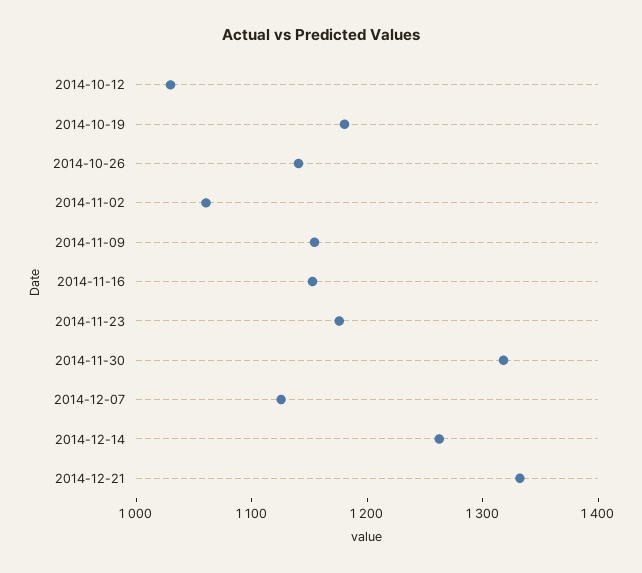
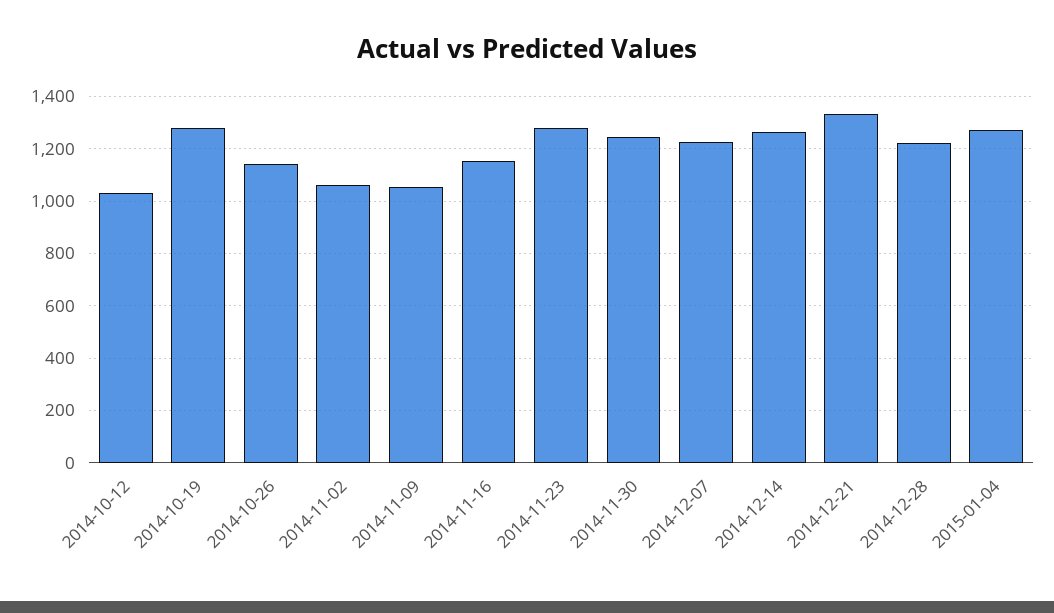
2014-10-19: 1180 -> 1275
2014-11-09: 1160 -> 1050
2014-11-23: 1180 -> 1275
2014-11-30: 1320 -> 1250
2014-12-07: 1120 -> 1225
2014-12-28: none -> 1225
2015-01-04: none -> 1275

